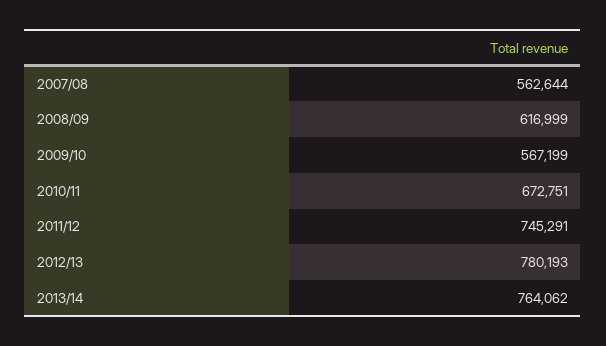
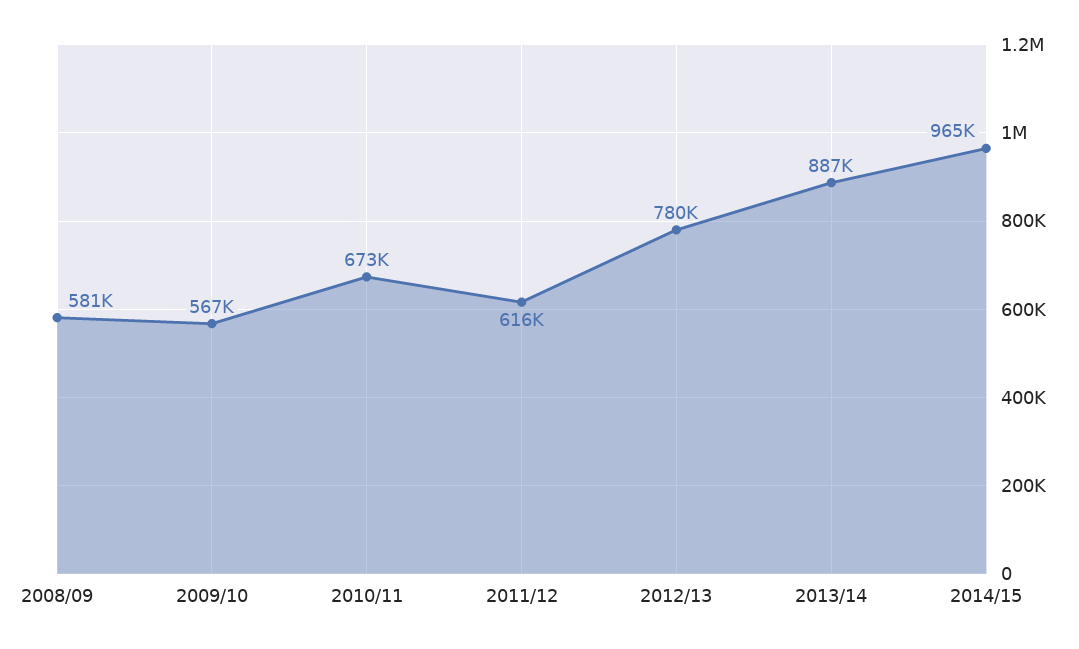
2007/08: 562644 -> none
2008/09: 616999 -> 581000
2011/12: 745291 -> 616000
2013/14: 764062 -> 887000
2014/15: none -> 965000

